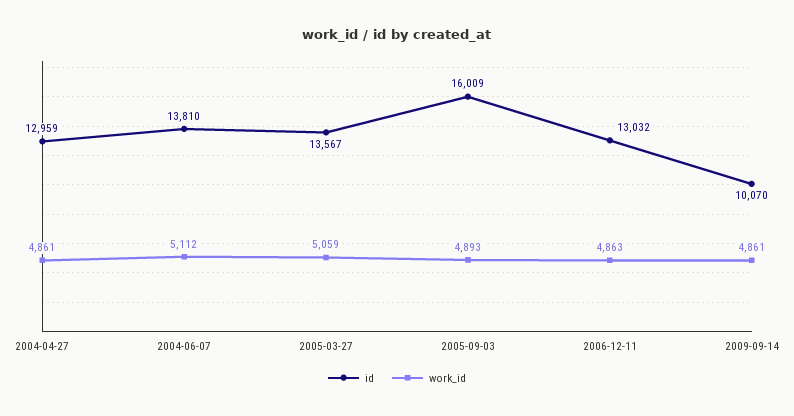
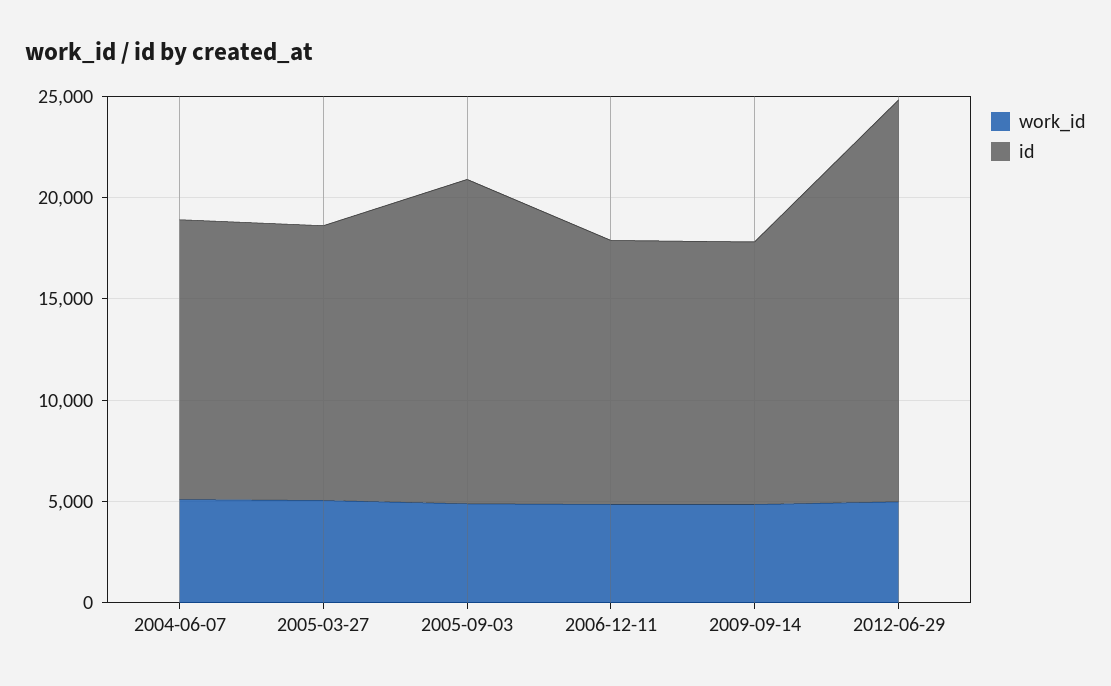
id, 2004-04-27: 12959 -> none
work_id, 2004-04-27: 4861 -> none
id, 2009-09-14: 10070 -> 13000
work_id, 2012-06-29: none -> 5000
id, 2012-06-29: none -> 20000

